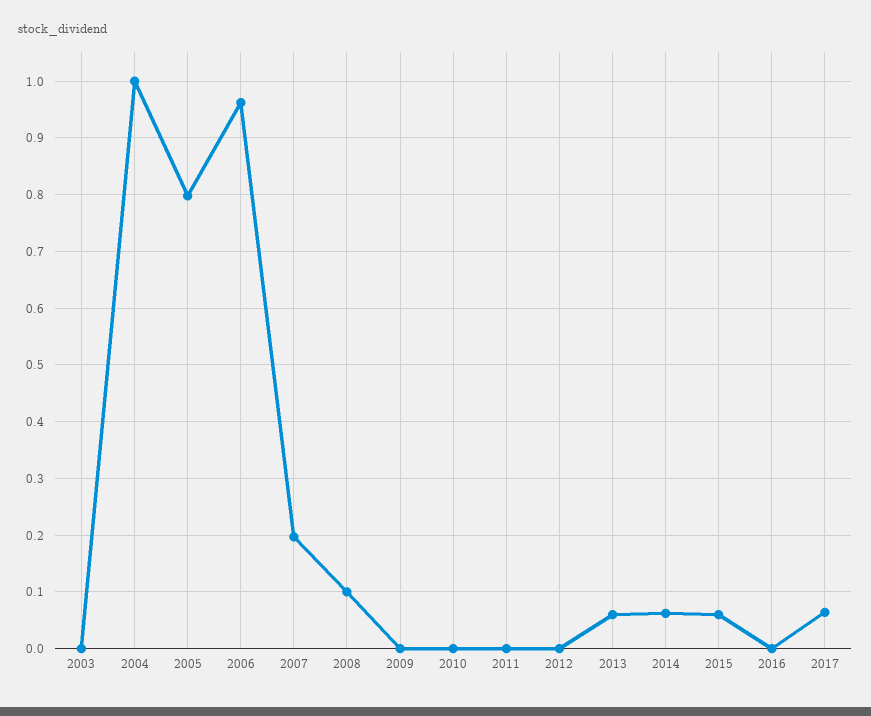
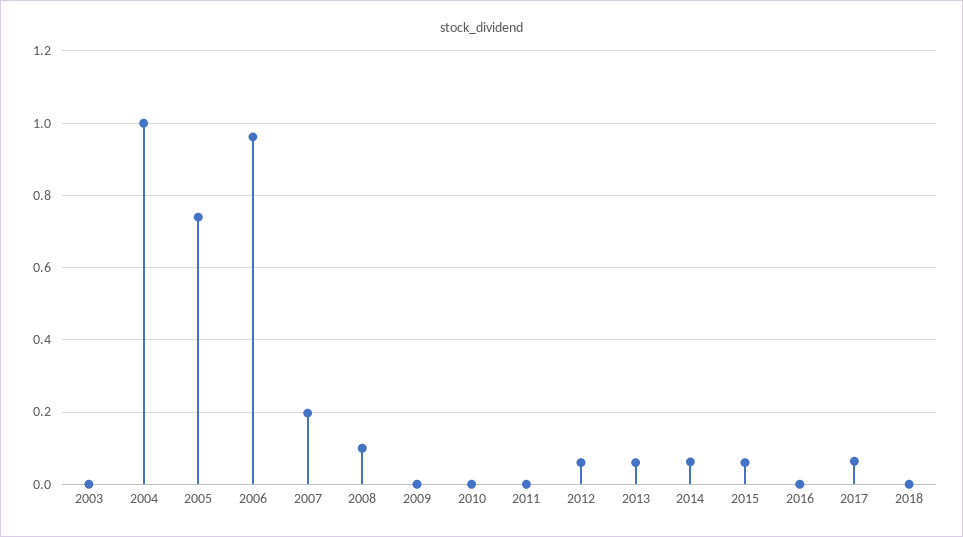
2005: 0.8 -> 0.74
2012: 0 -> 0.06
2018: none -> 0

